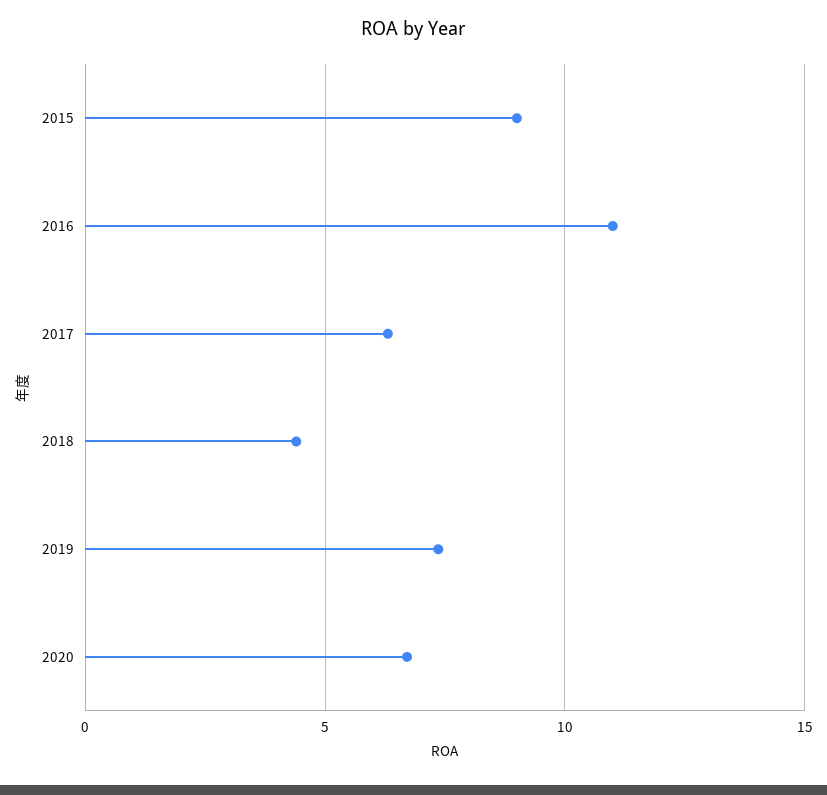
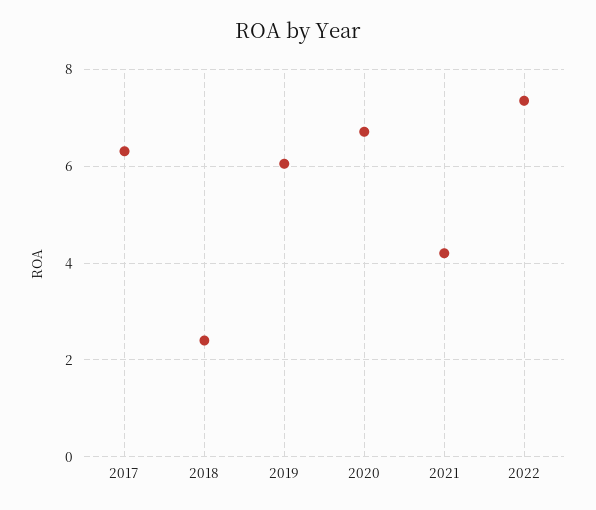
2015: 9 -> none
2016: 11 -> none
2018: 4.5 -> 2.4
2019: 7.5 -> 6
2021: none -> 4.2
2022: none -> 7.4

